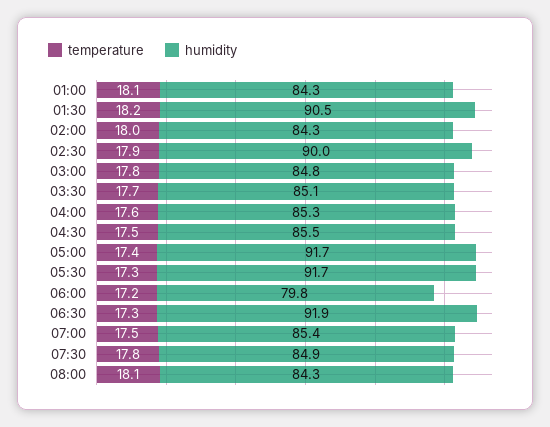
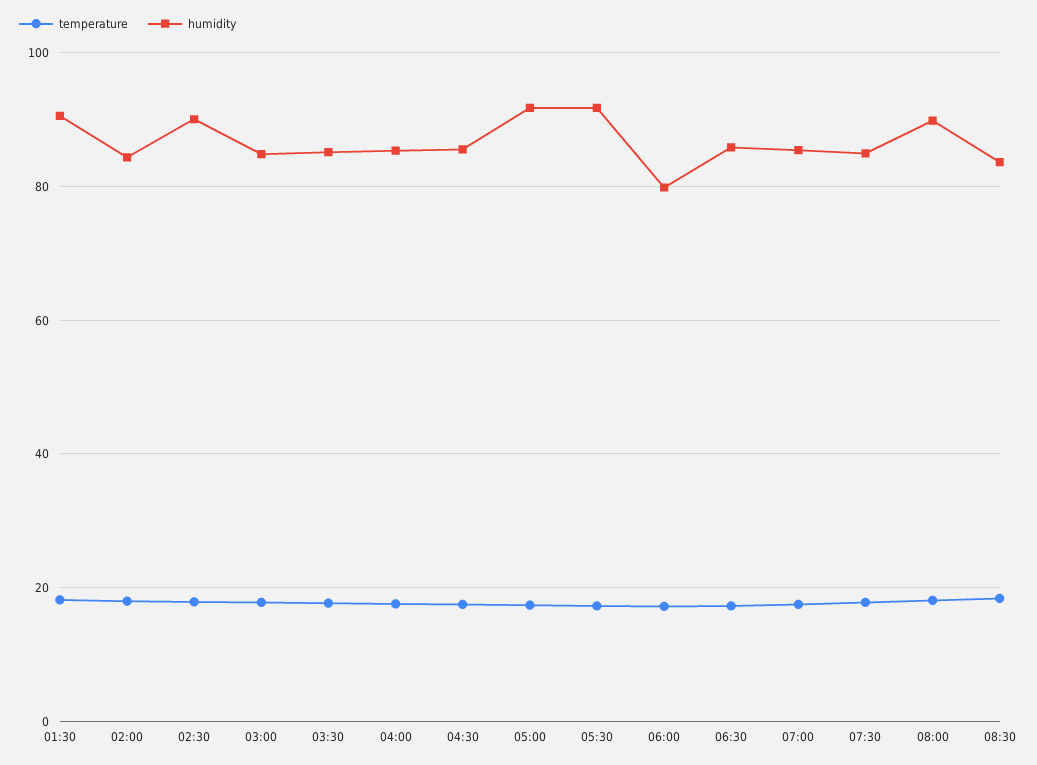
temperature, 01:00: 18.1 -> none
humidity, 01:00: 84.3 -> none
humidity, 06:30: 91.9 -> 86
humidity, 08:00: 84.3 -> 90
temperature, 08:30: none -> 18
humidity, 08:30: none -> 84

